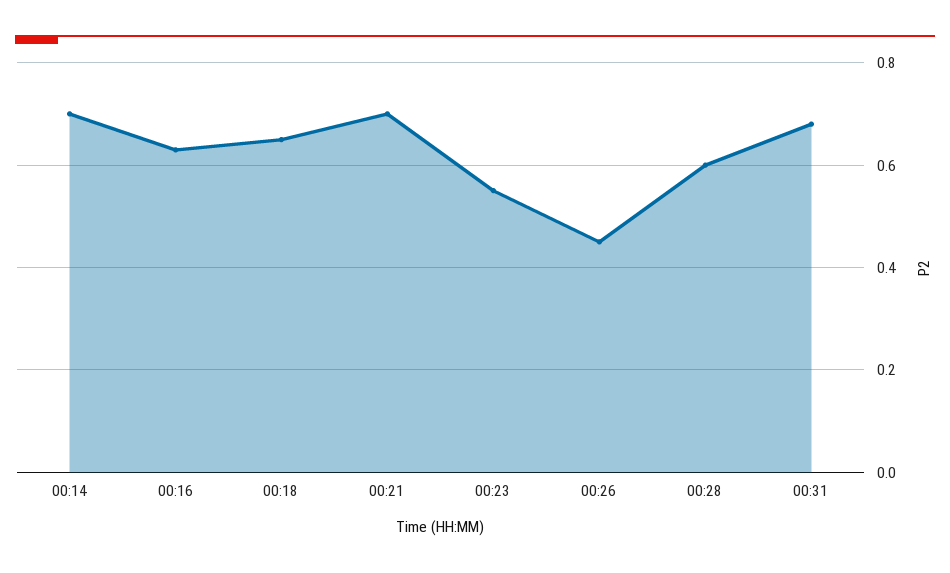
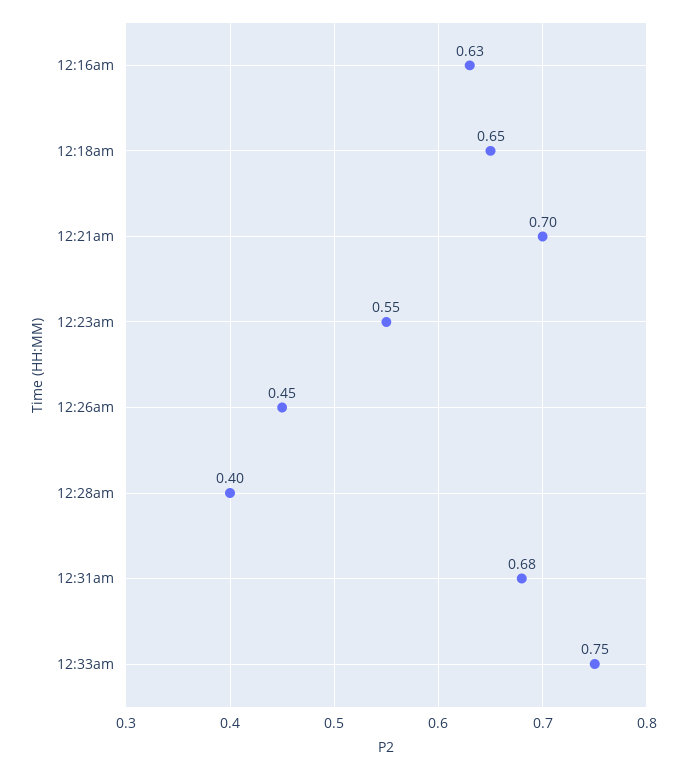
00:14: 0.7 -> none
00:28: 0.6 -> 0.4
12:33am: none -> 0.75

